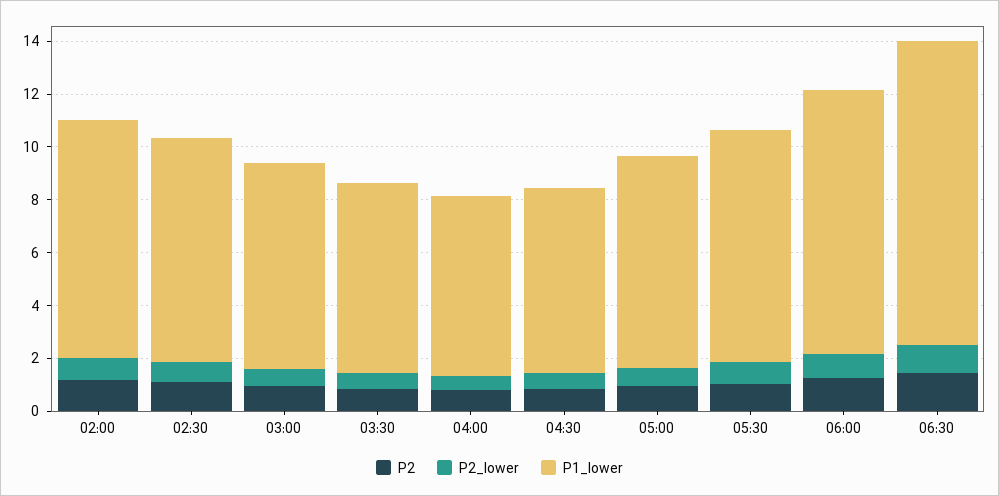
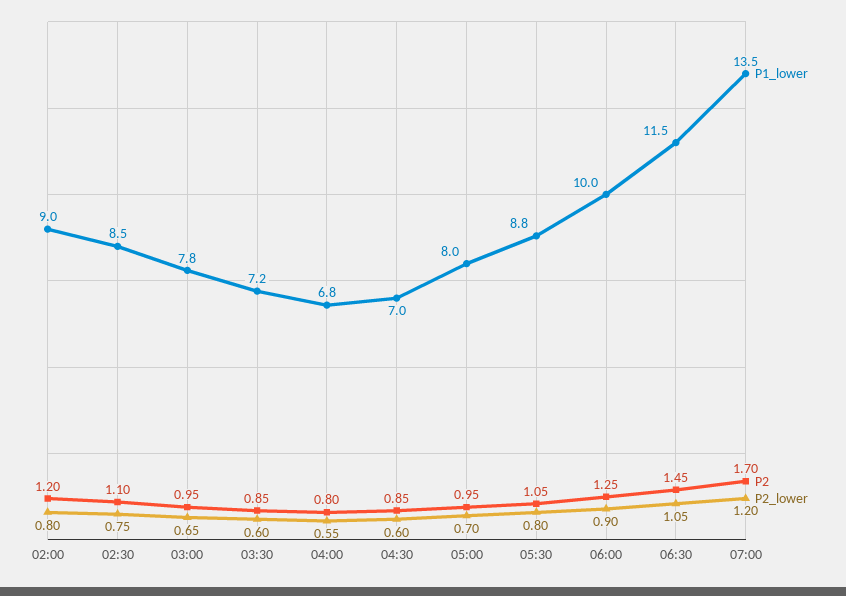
P1_lower, 07:00: none -> 13.5
P2, 07:00: none -> 1.7
P2_lower, 07:00: none -> 1.2

